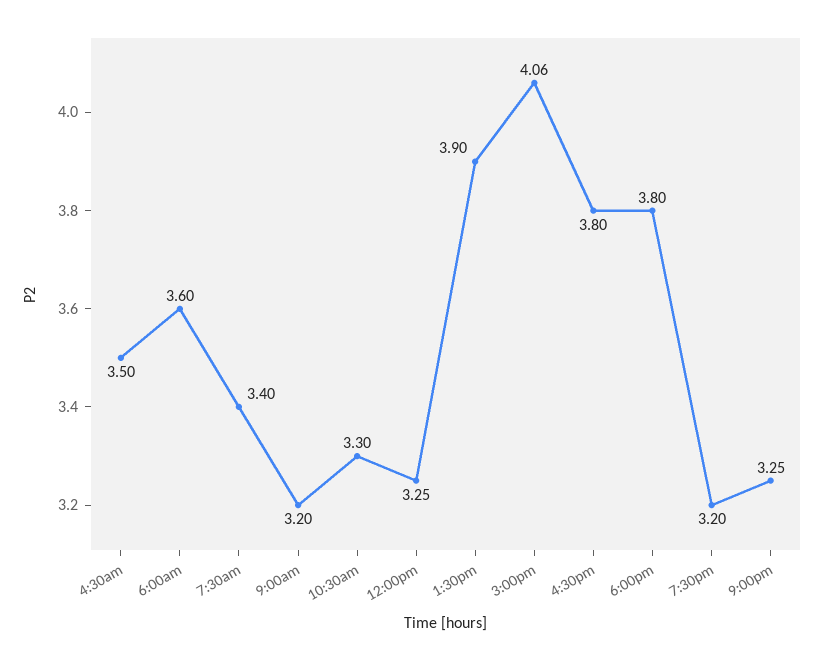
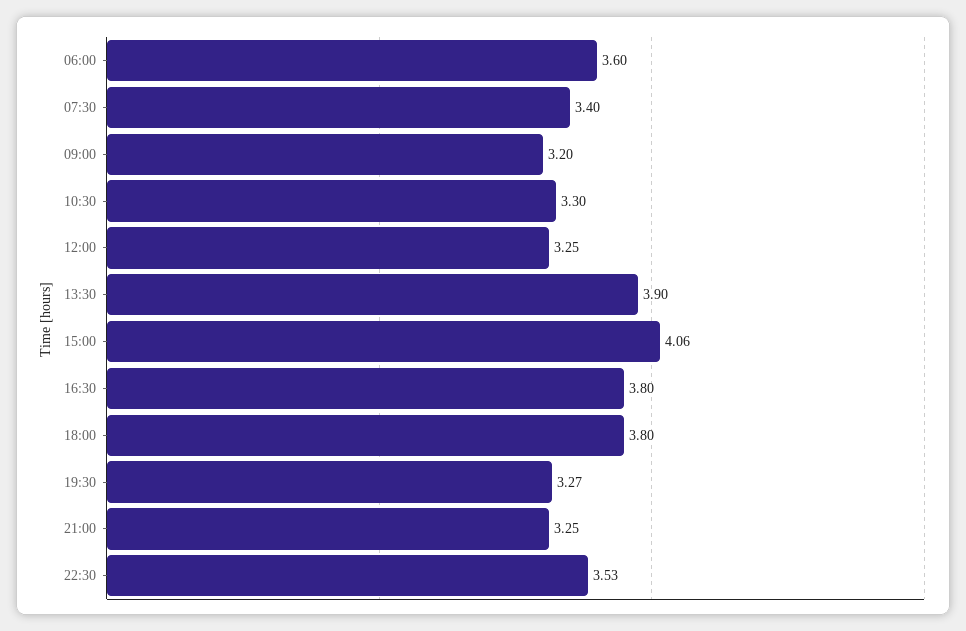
4:30am: 3.5 -> none
7:30pm: 3.2 -> 3.27
22:30: none -> 3.53

